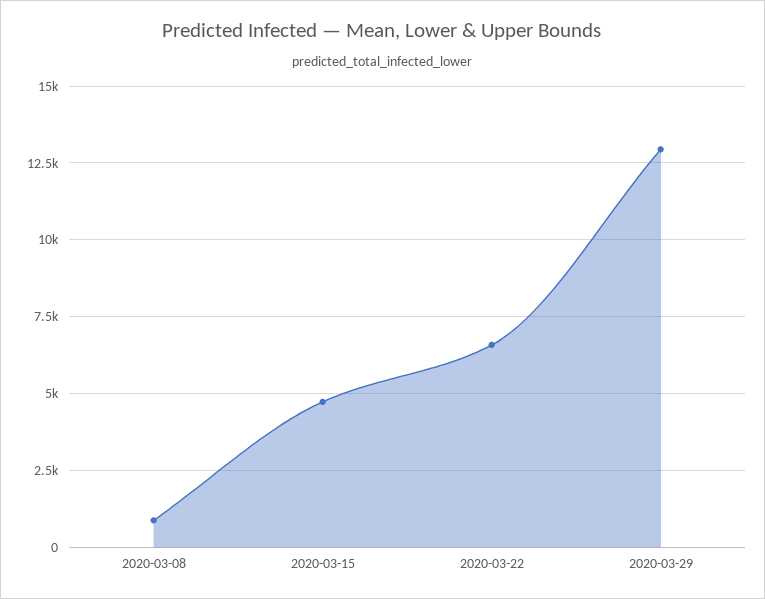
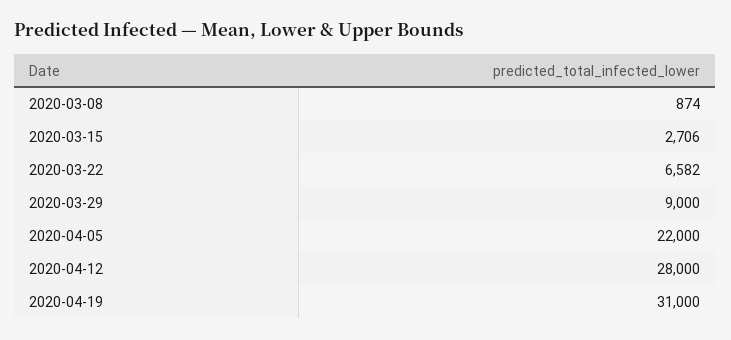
2020-03-15: 4750 -> 2706
2020-03-29: 13000 -> 9000
2020-04-05: none -> 22000
2020-04-12: none -> 28000
2020-04-19: none -> 31000

